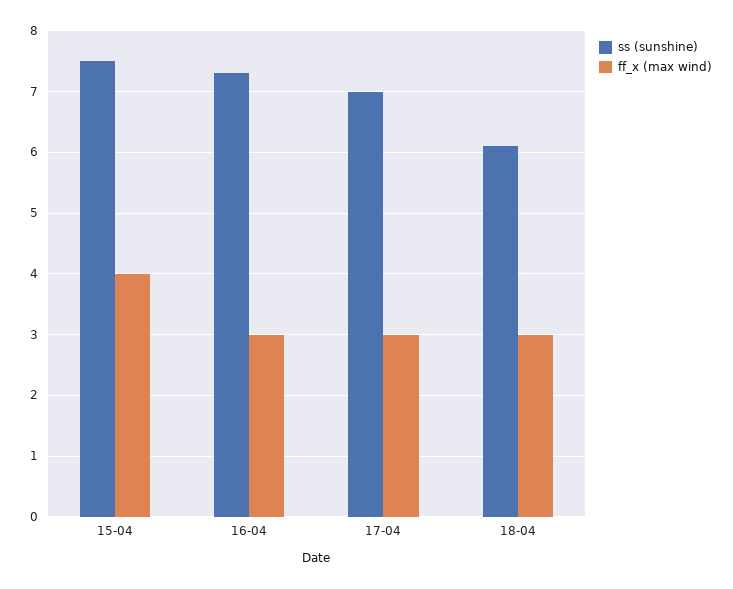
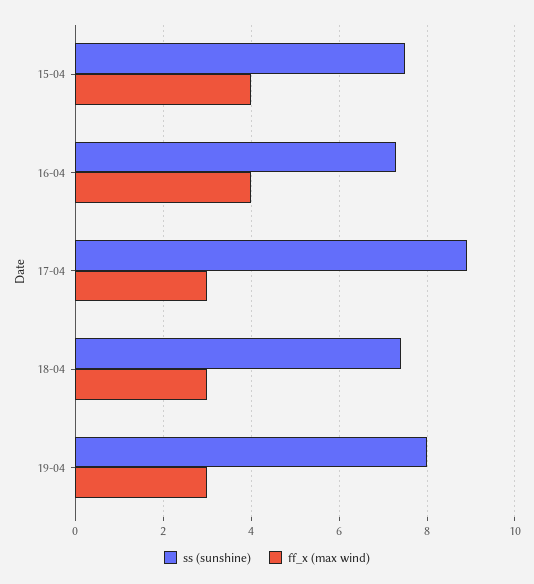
ff_x (max wind), 16-04: 3 -> 4
ss (sunshine), 17-04: 7 -> 9
ss (sunshine), 18-04: 6.1 -> 7.5
ss (sunshine), 19-04: none -> 8
ff_x (max wind), 19-04: none -> 3

